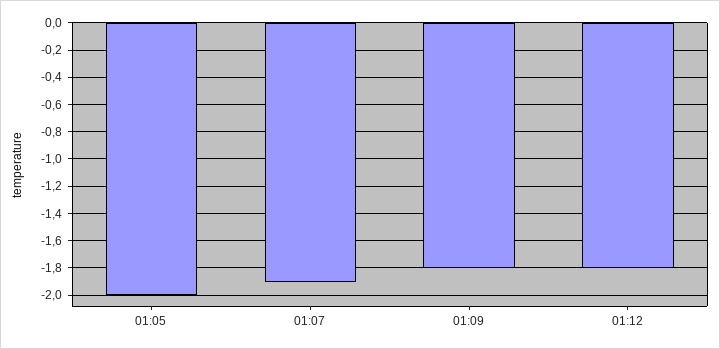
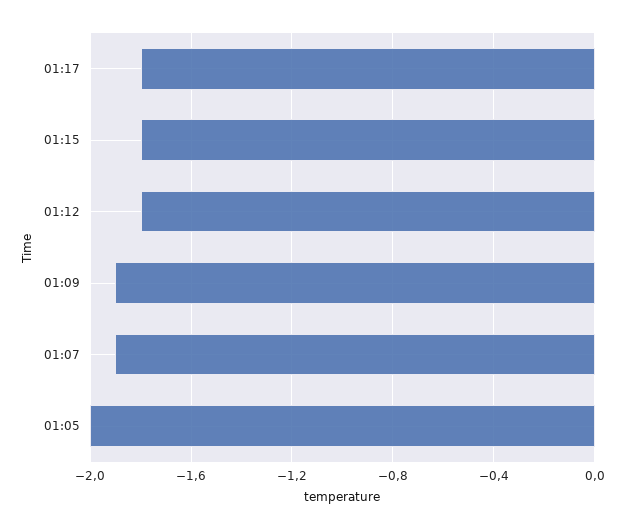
01:09: -1.8 -> -1.9
01:17: none -> -1.8
01:15: none -> -1.8

